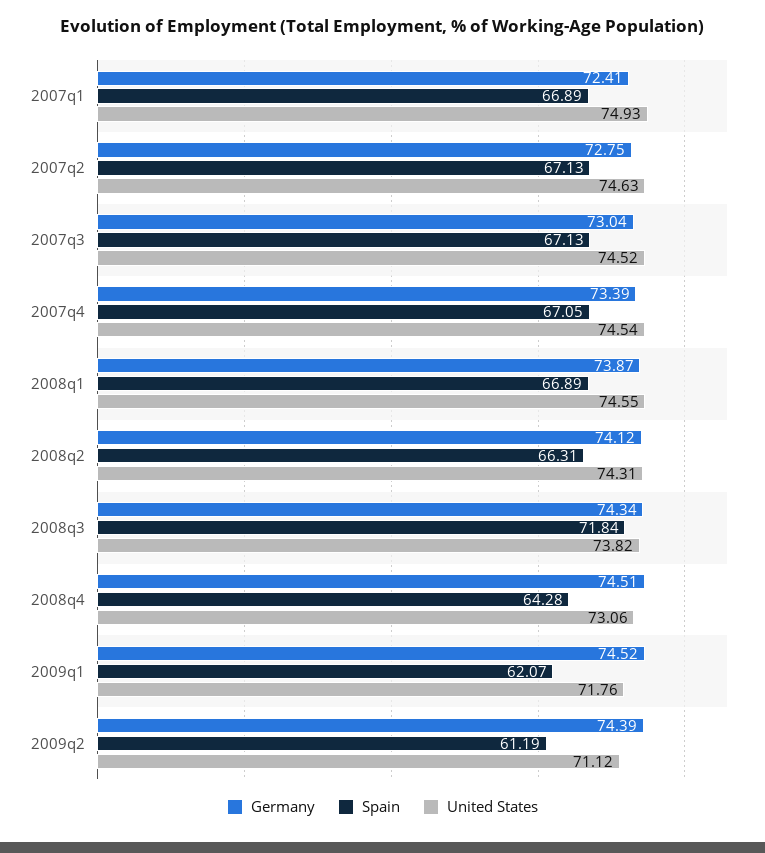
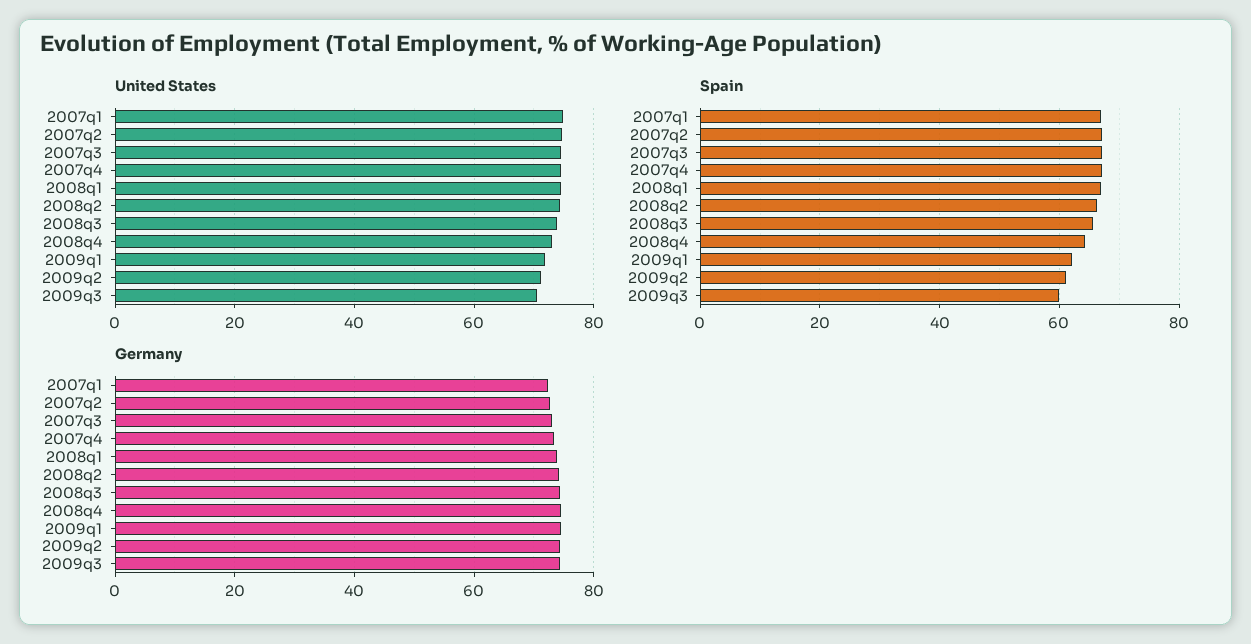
Spain, 2008q3: 71.84 -> 66
United States, 2009q3: none -> 70
Spain, 2009q3: none -> 60
Germany, 2009q3: none -> 74

